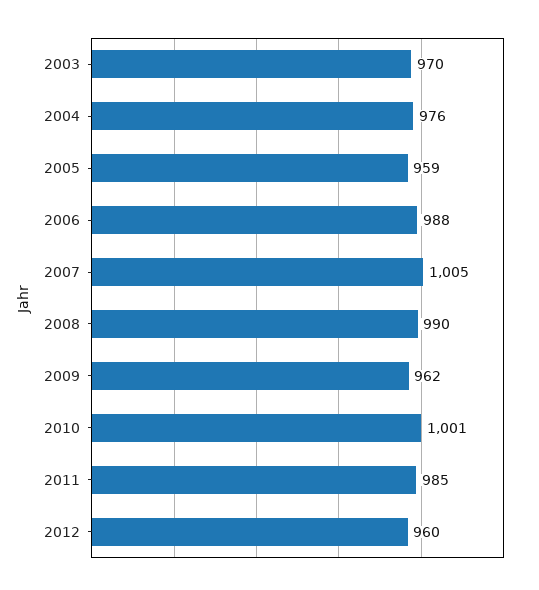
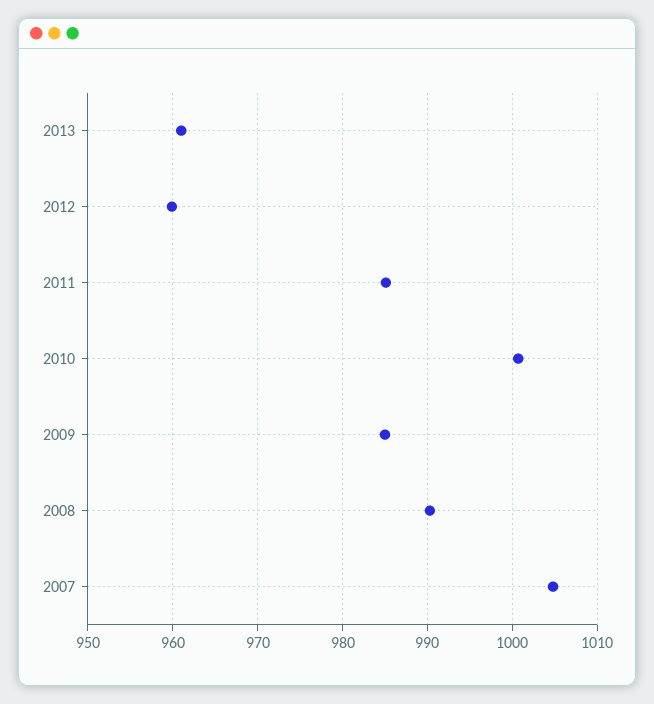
2003: 970 -> none
2004: 976 -> none
2005: 959 -> none
2006: 988 -> none
2009: 962 -> 985
2013: none -> 961

